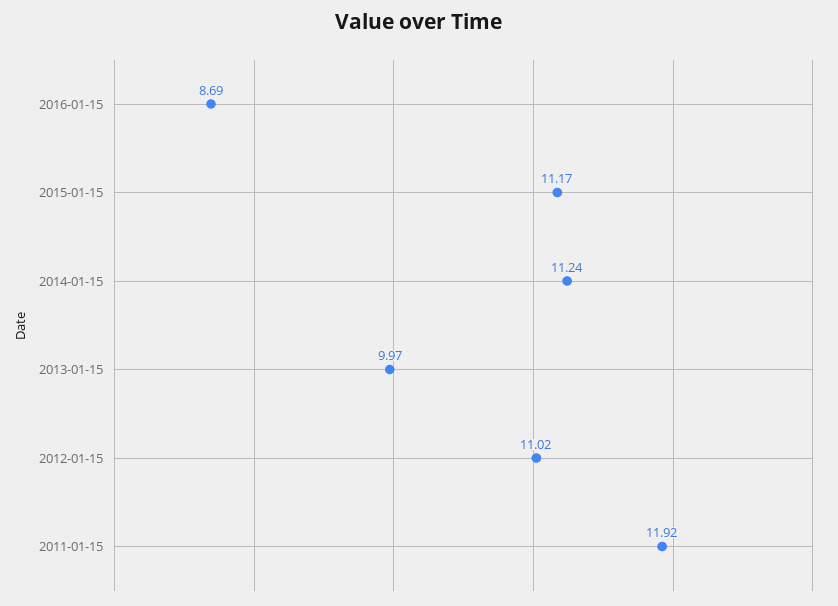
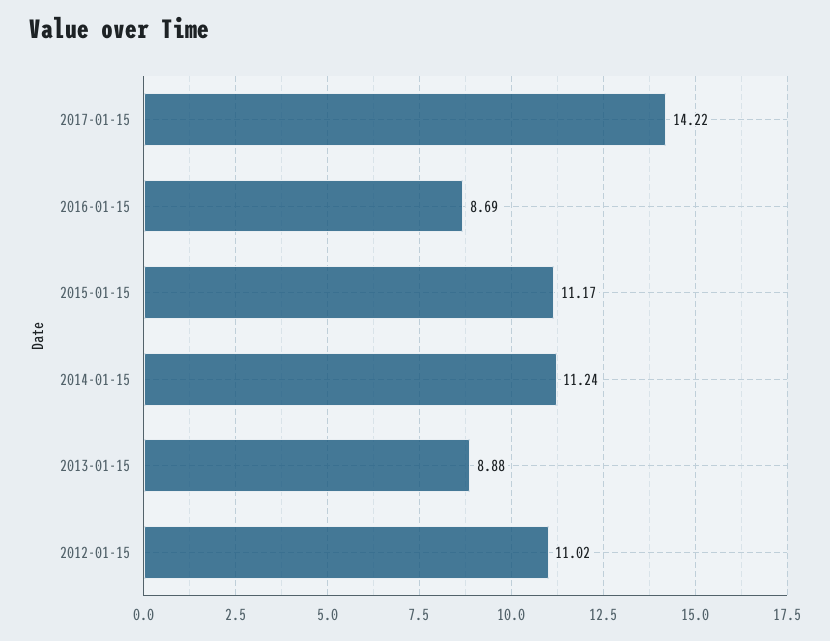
2013-01-15: 9.97 -> 8.88
2011-01-15: 11.92 -> none
2017-01-15: none -> 14.22

